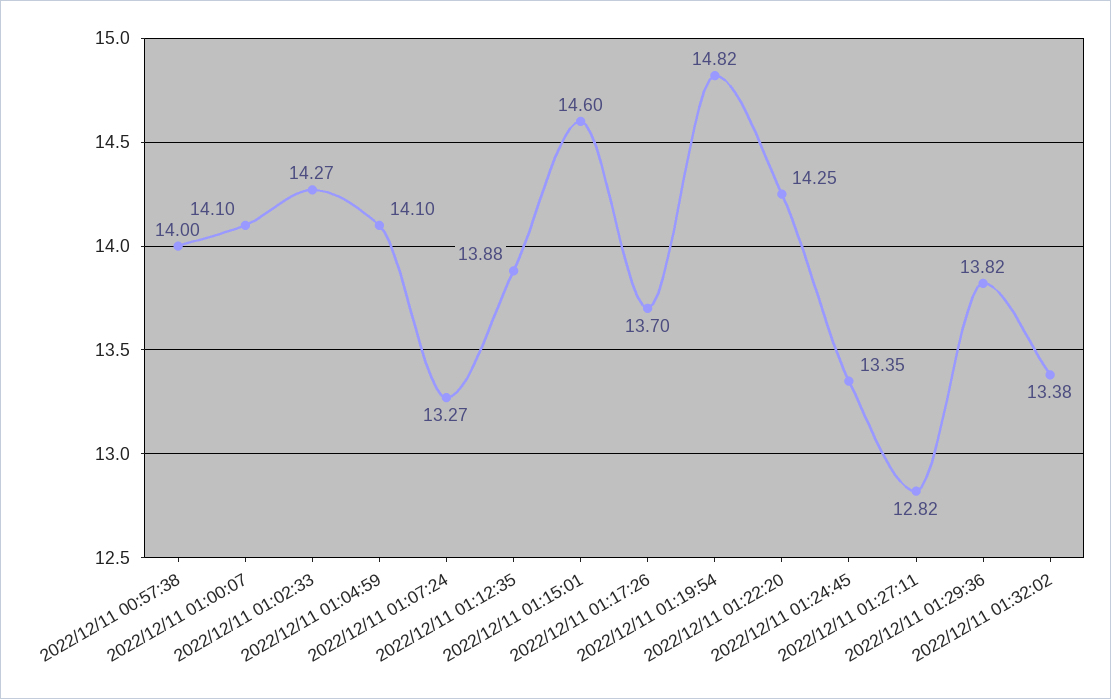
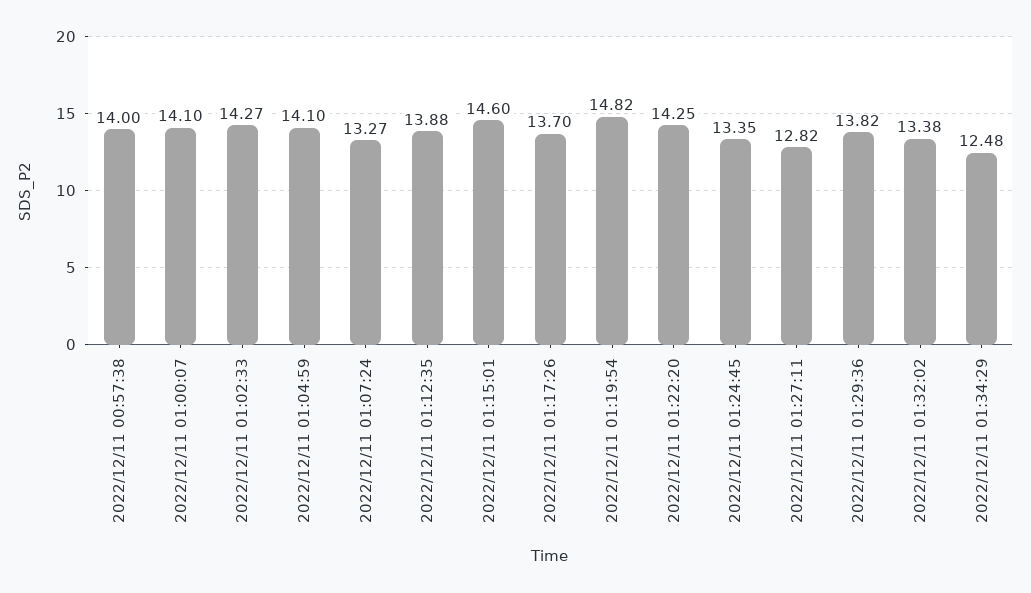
2022/12/11 01:34:29: none -> 12.48

